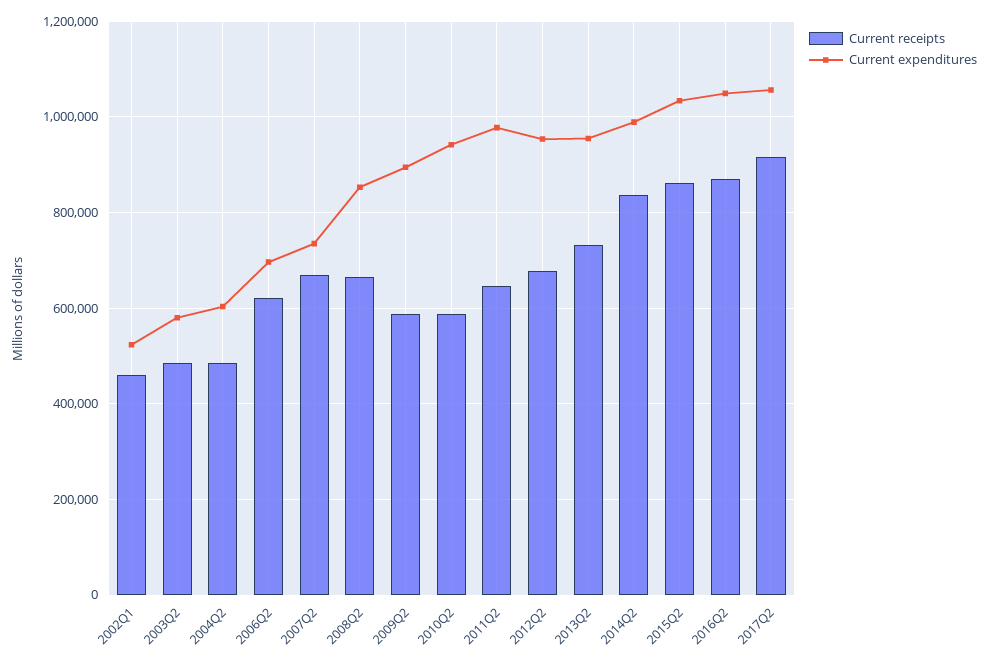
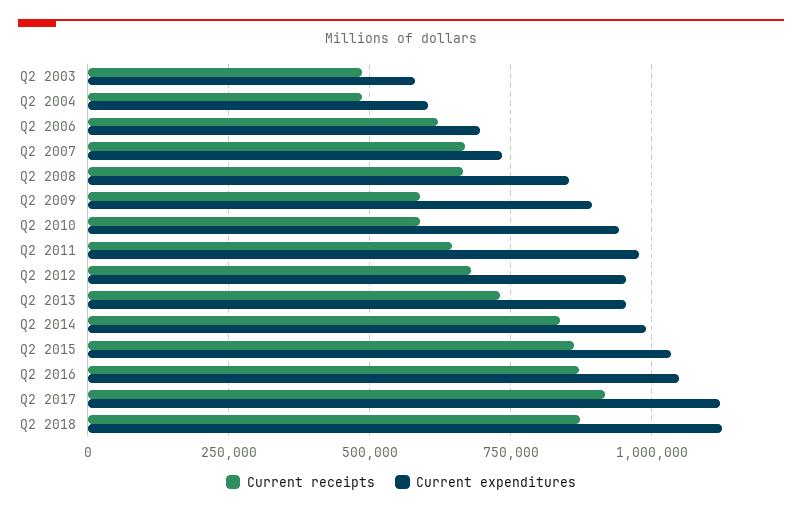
Current receipts, 2002Q1: 460000 -> none
Current expenditures, 2002Q1: 520000 -> none
Current expenditures, 2017Q2: 1060000 -> 1125000
Current receipts, Q2 2018: none -> 875000
Current expenditures, Q2 2018: none -> 1125000

